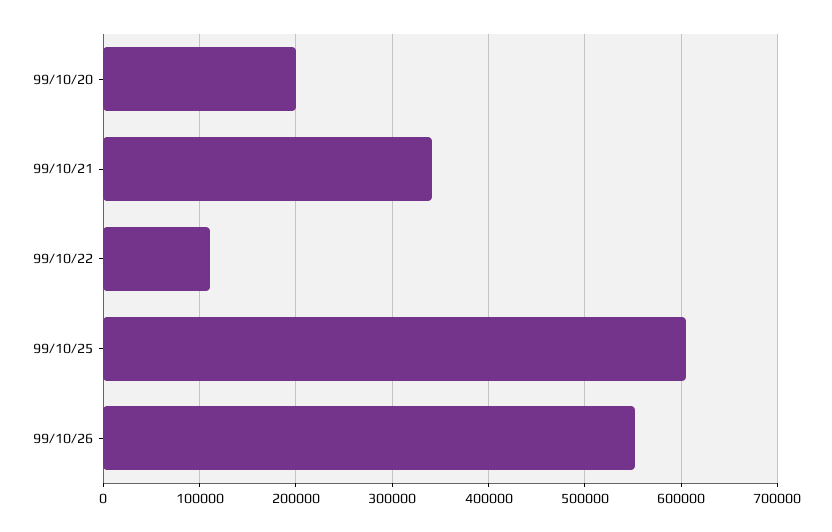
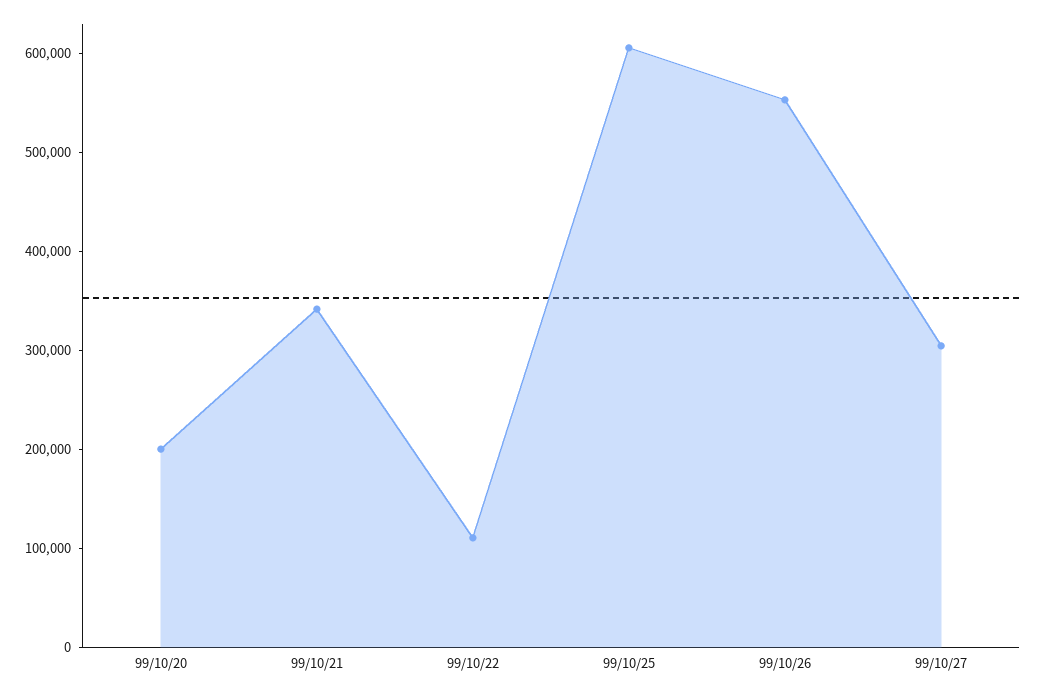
99/10/27: none -> 300000

